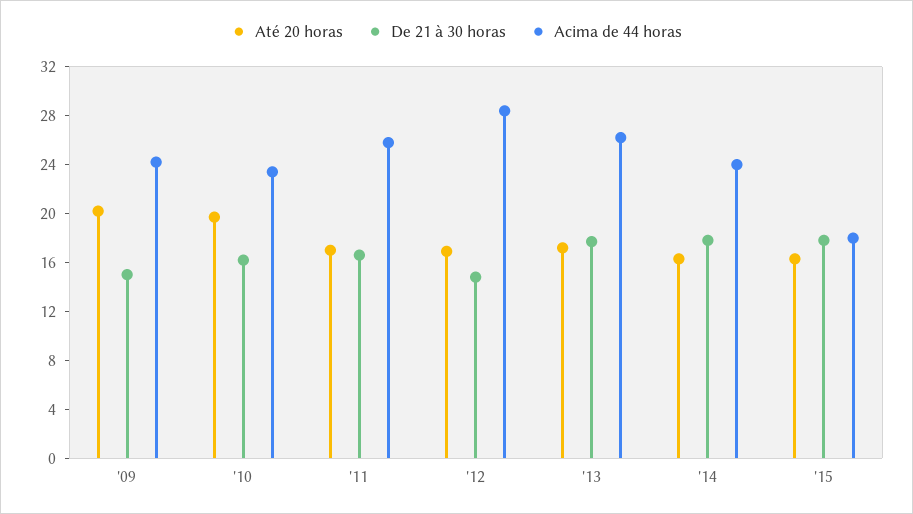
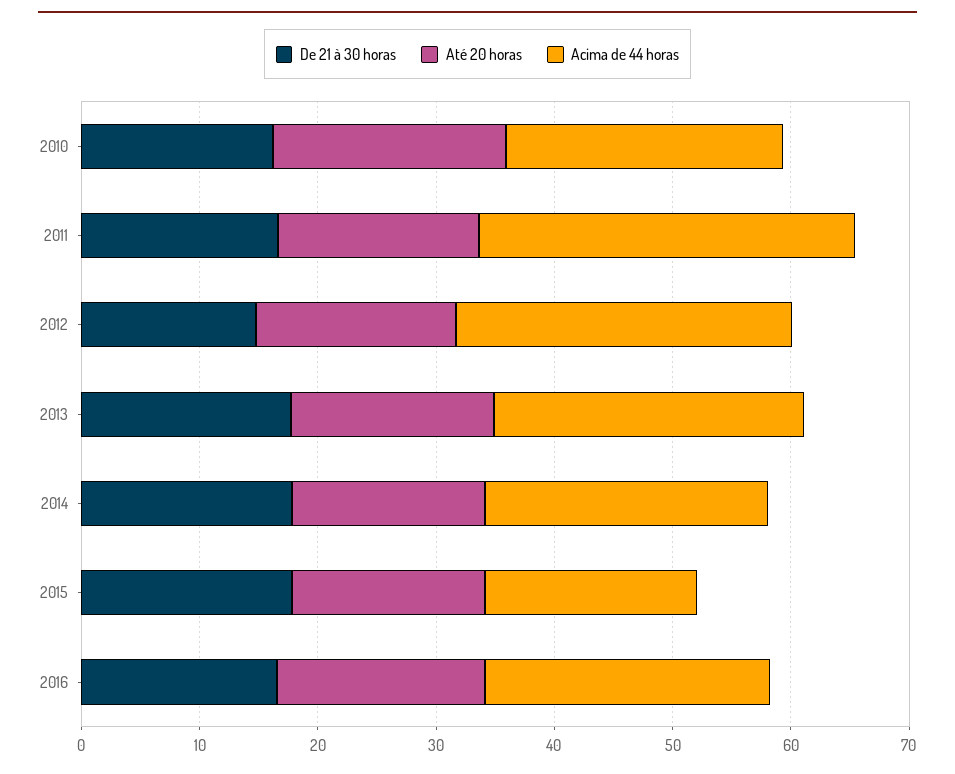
Até 20 horas, '09: 20 -> none
De 21 à 30 horas, '09: 15 -> none
Acima de 44 horas, '09: 24 -> none
Acima de 44 horas, '11: 26 -> 32
De 21 à 30 horas, 2016: none -> 16
Até 20 horas, 2016: none -> 18
Acima de 44 horas, 2016: none -> 24

